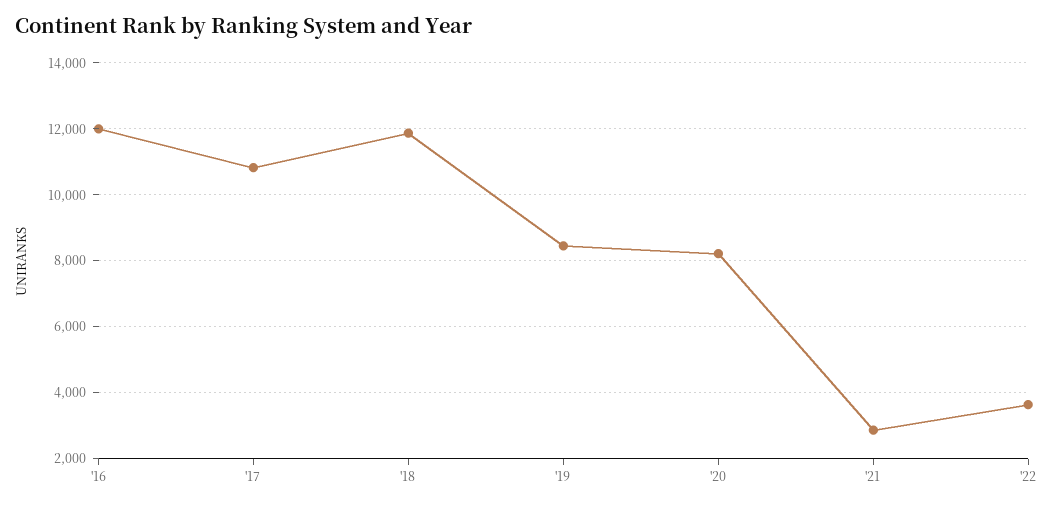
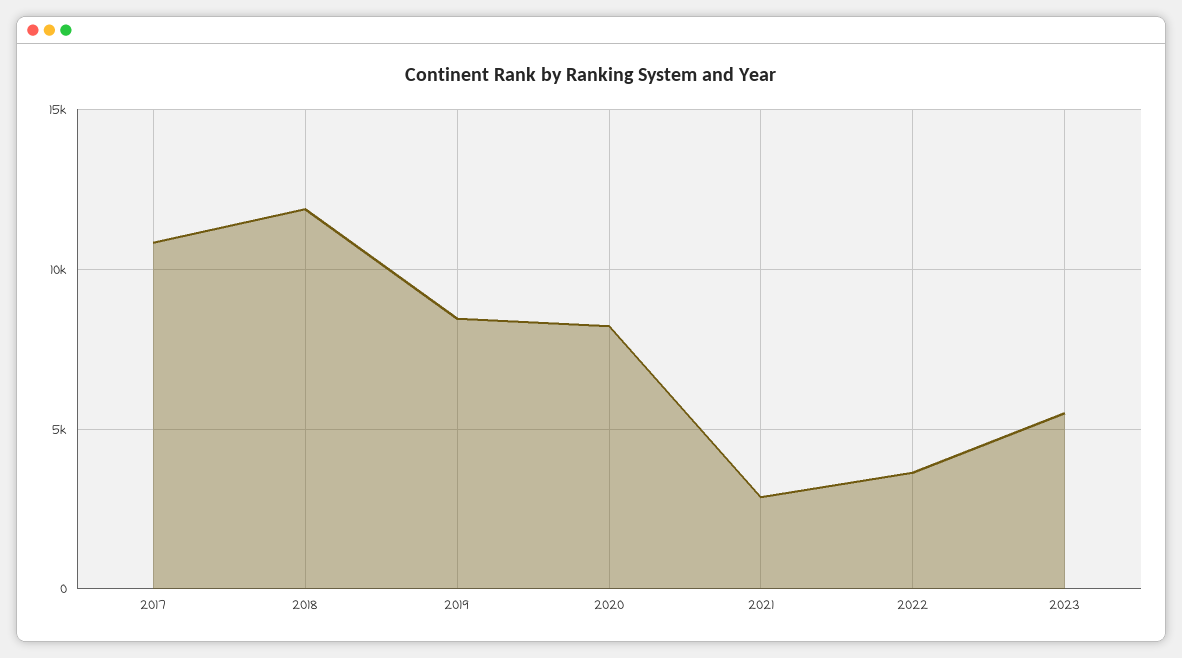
'16: 12000 -> none
2023: none -> 5500

